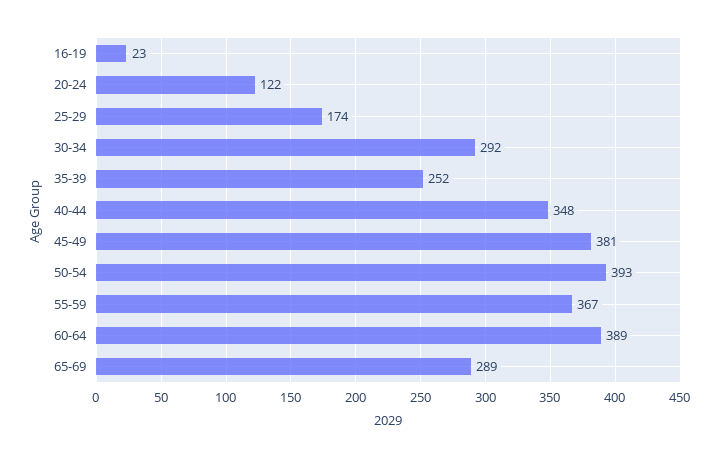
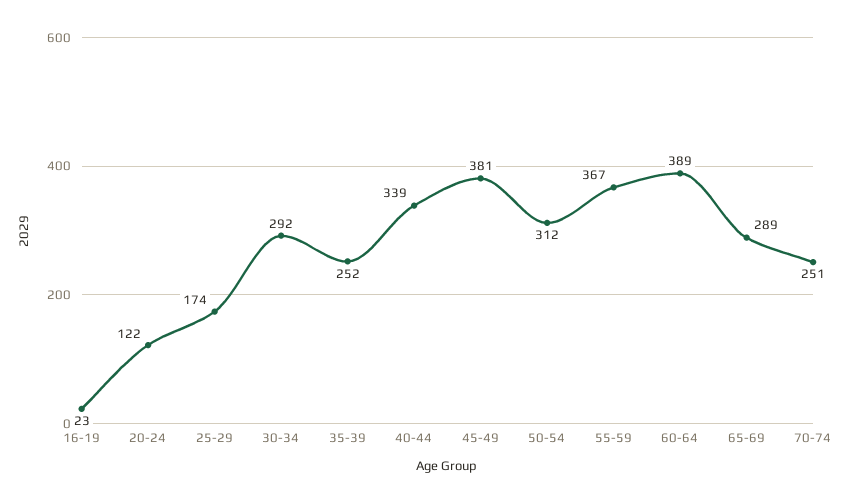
40-44: 348 -> 339
50-54: 393 -> 312
70-74: none -> 251

